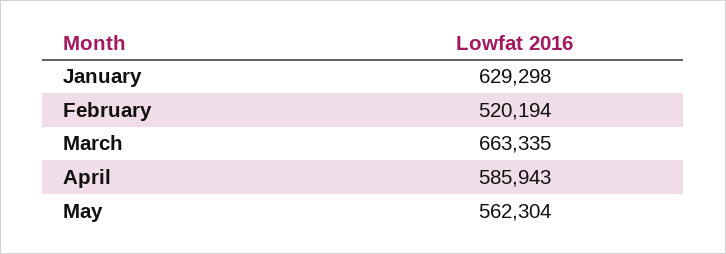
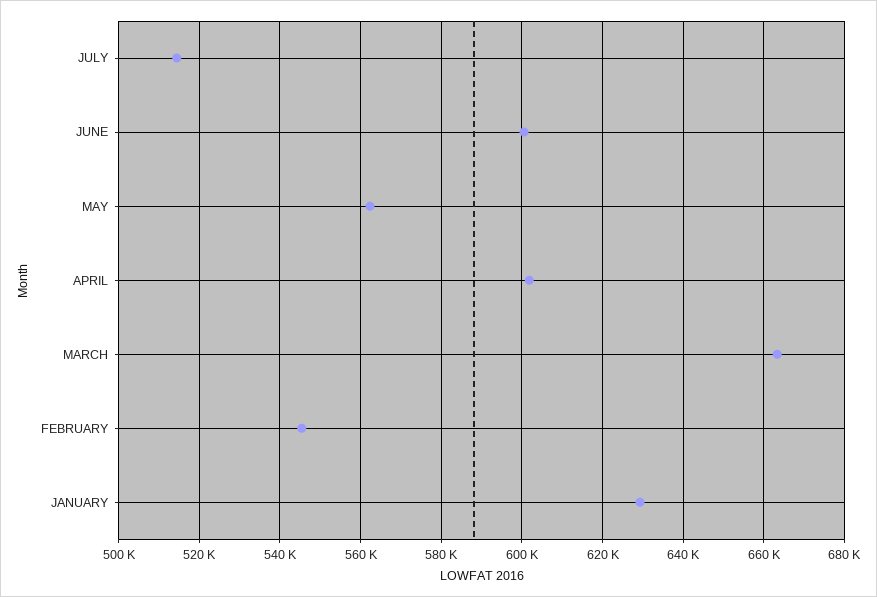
February: 520194 -> 546000
April: 585943 -> 602000
JULY: none -> 514000
JUNE: none -> 600000

